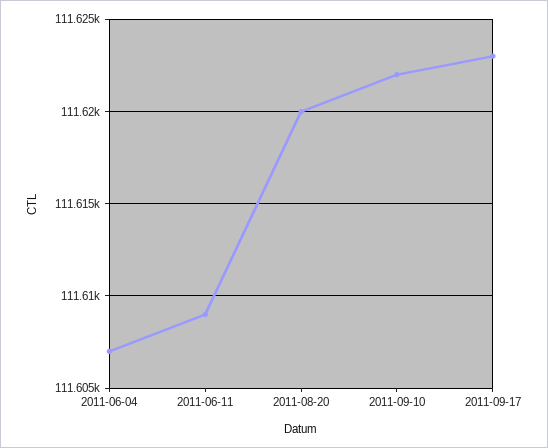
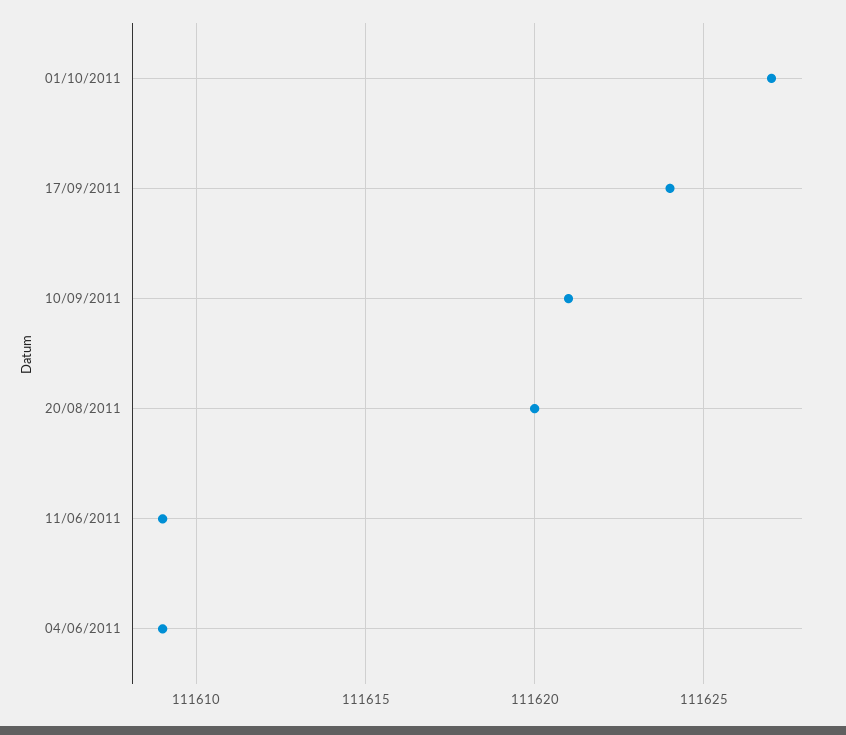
2011-06-04: 111607 -> 111609
2011-09-10: 111622 -> 111621
2011-09-17: 111623 -> 111624
01/10/2011: none -> 111627

